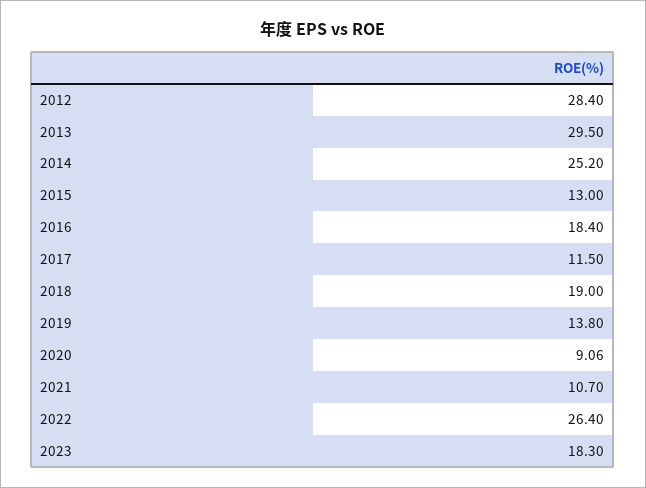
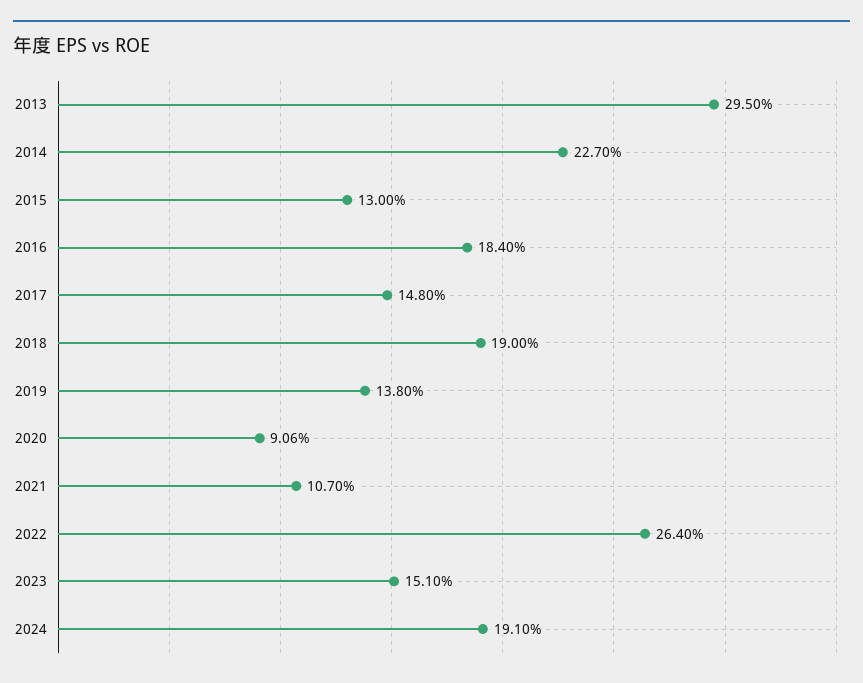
2012: 28.4 -> none
2014: 25.2 -> 22.7
2017: 11.5 -> 14.8
2023: 18.3 -> 15.1
2024: none -> 19.1

